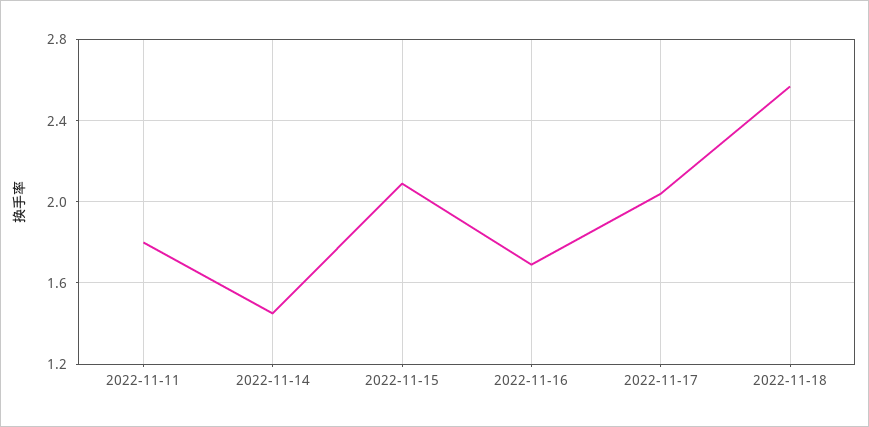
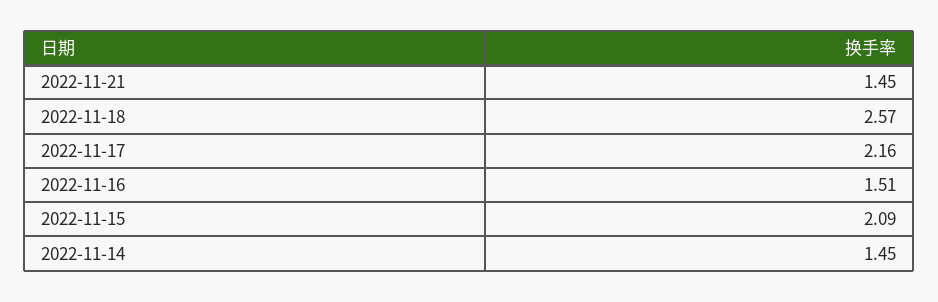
2022-11-11: 1.8 -> none
2022-11-16: 1.7 -> 1.51
2022-11-17: 2.05 -> 2.16
2022-11-21: none -> 1.45

